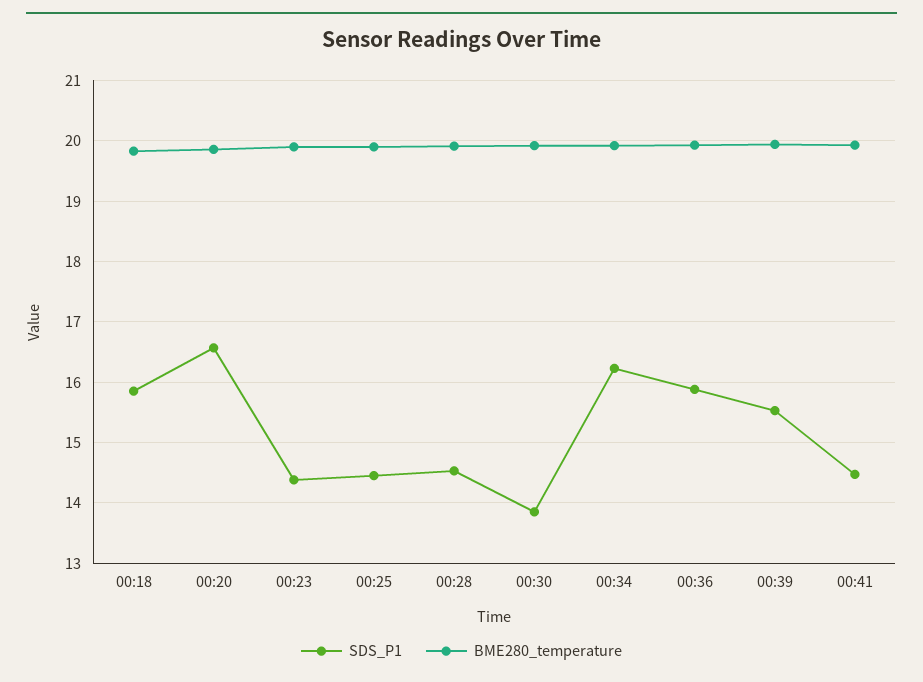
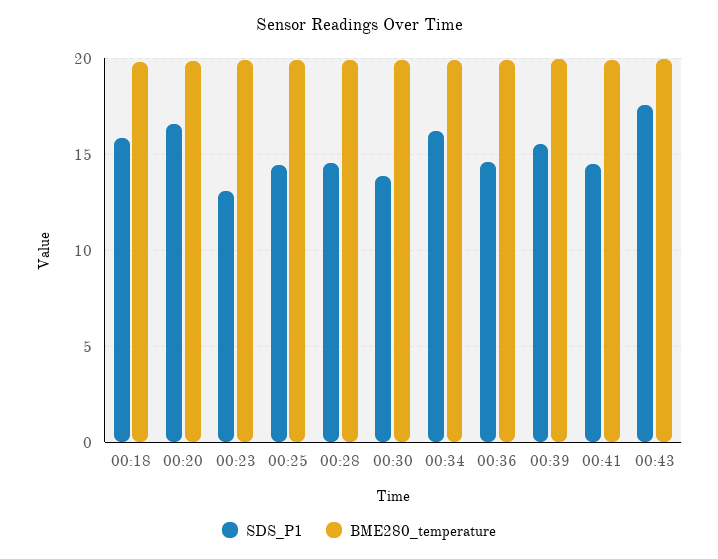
SDS_P1, 00:23: 14.4 -> 13
SDS_P1, 00:36: 15.9 -> 14.5
SDS_P1, 00:43: none -> 17.5
BME280_temperature, 00:43: none -> 20

